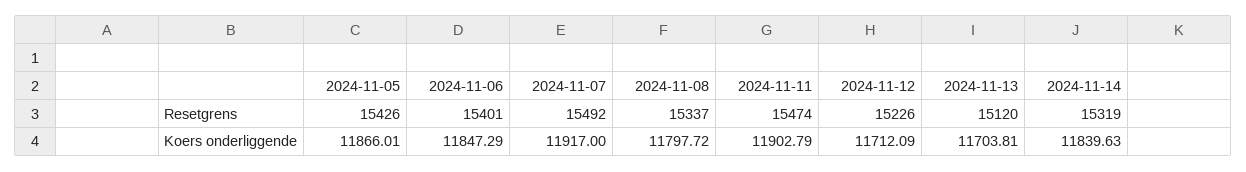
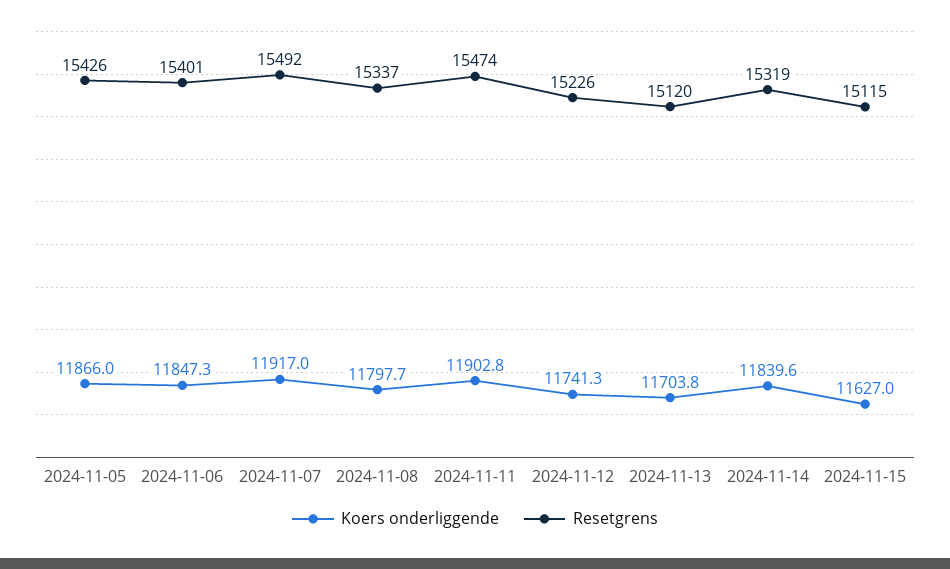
Koers onderliggende, 2024-11-12: 11712.09 -> 11741.3
Koers onderliggende, 2024-11-15: none -> 11627
Resetgrens, 2024-11-15: none -> 15115

